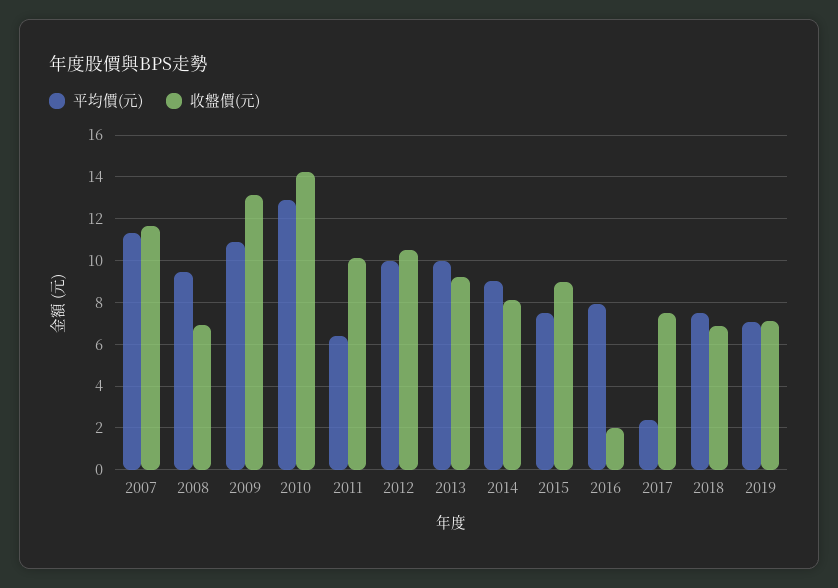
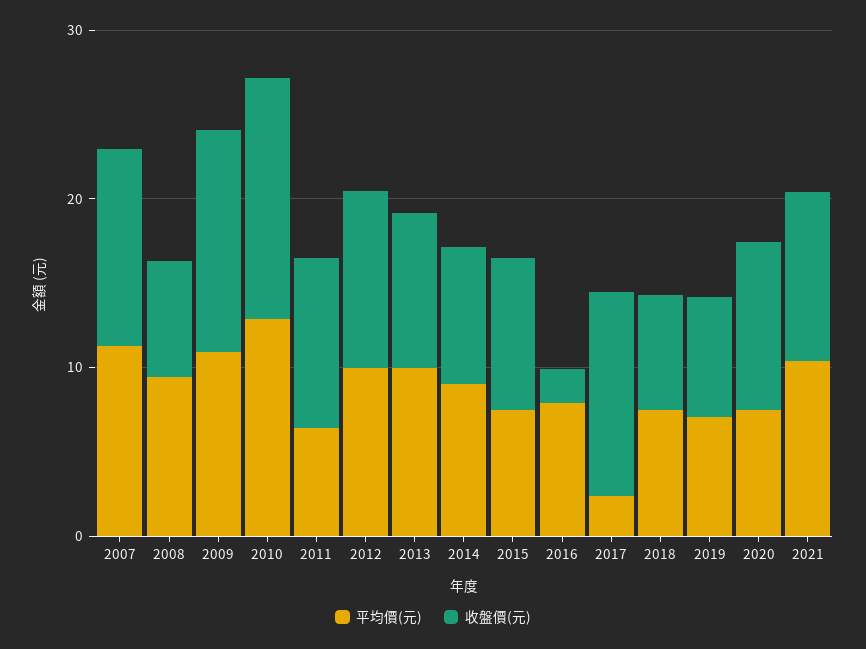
收盤價(元), 2017: 7.5 -> 12
平均價(元), 2020: none -> 8
收盤價(元), 2020: none -> 10
平均價(元), 2021: none -> 10
收盤價(元), 2021: none -> 10

